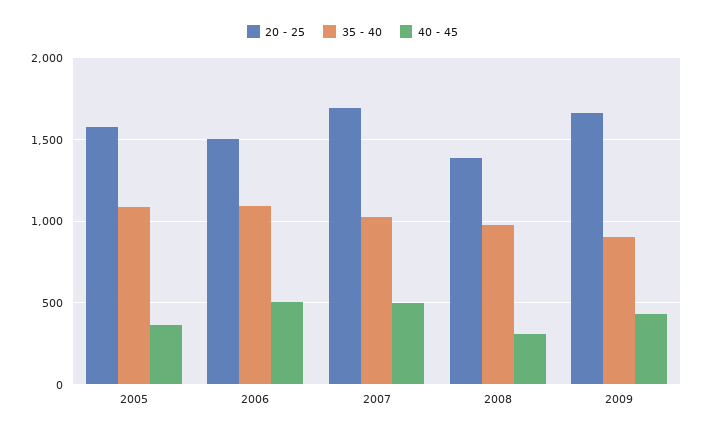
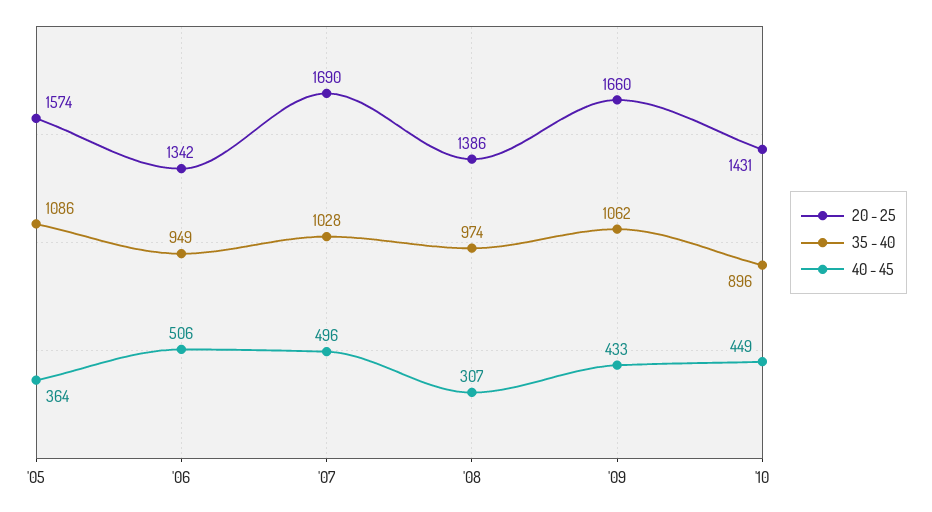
20 - 25, 2006: 1500 -> 1342
35 - 40, 2006: 1100 -> 949
35 - 40, 2009: 900 -> 1062
20 - 25, '10: none -> 1431
35 - 40, '10: none -> 896
40 - 45, '10: none -> 449

